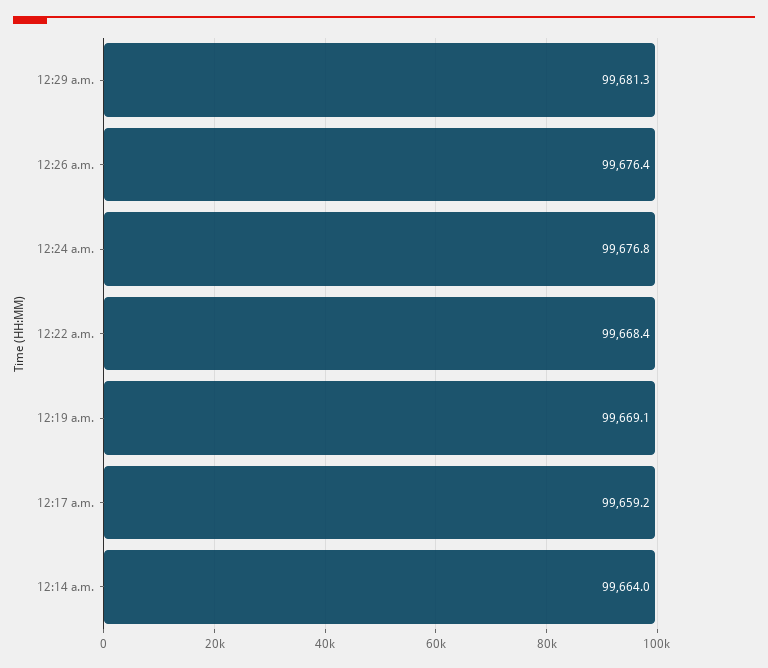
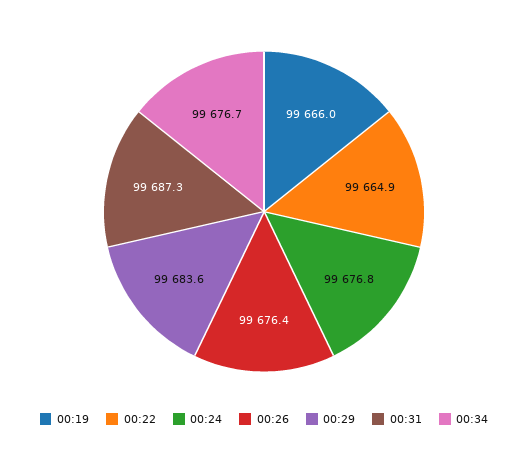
12:29 a.m.: 99681.3 -> 99683.6
12:22 a.m.: 99668.4 -> 99664.9
12:19 a.m.: 99669.1 -> 99666
12:17 a.m.: 99659.2 -> none
12:14 a.m.: 99664 -> none
00:31: none -> 99687.3
00:34: none -> 99676.7

